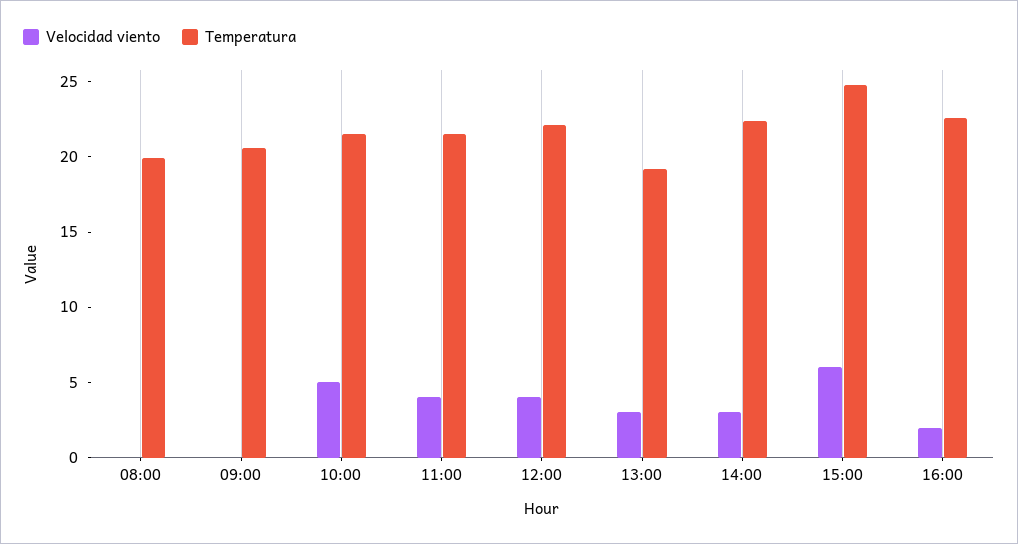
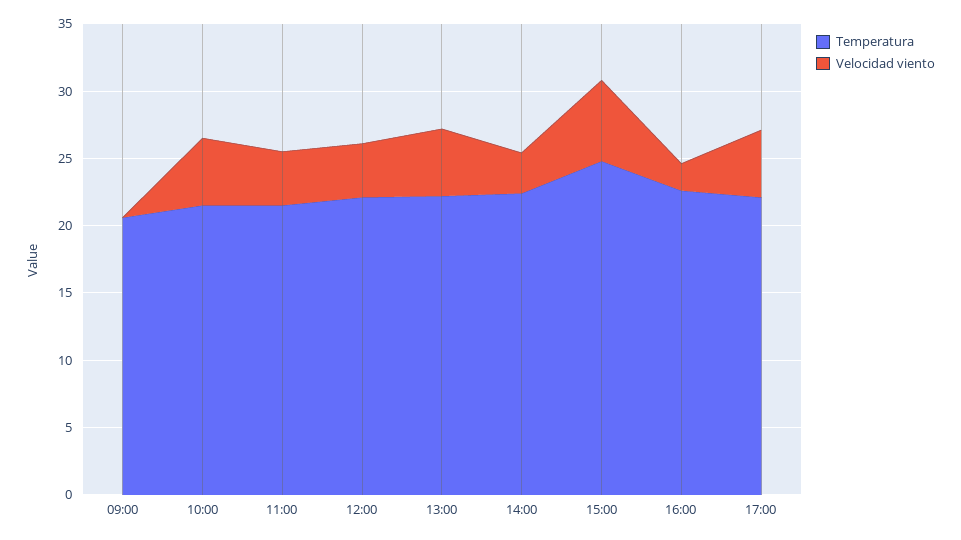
Velocidad viento, 08:00: 0 -> none
Temperatura, 08:00: 20 -> none
Velocidad viento, 13:00: 3 -> 5
Temperatura, 13:00: 19 -> 22
Temperatura, 17:00: none -> 22
Velocidad viento, 17:00: none -> 5

